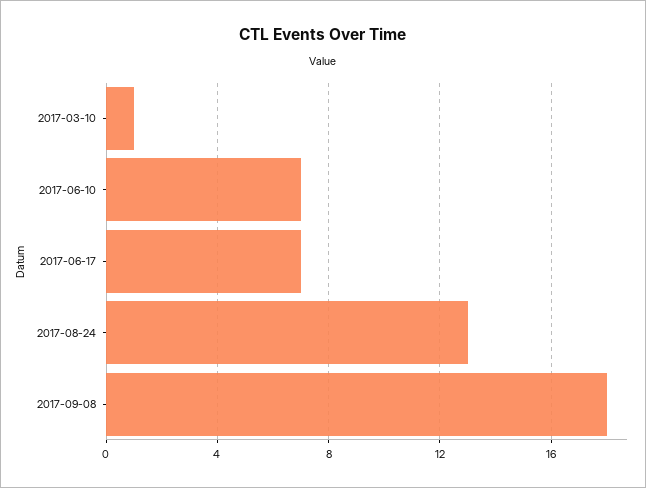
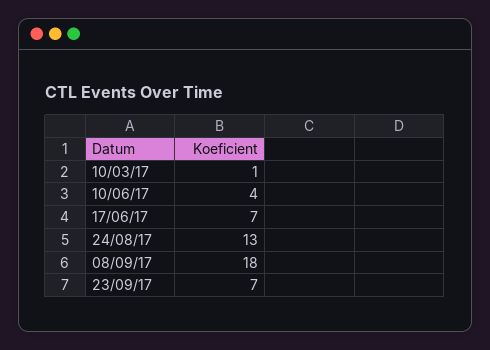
2017-06-10: 7 -> 4
23/09/17: none -> 7

